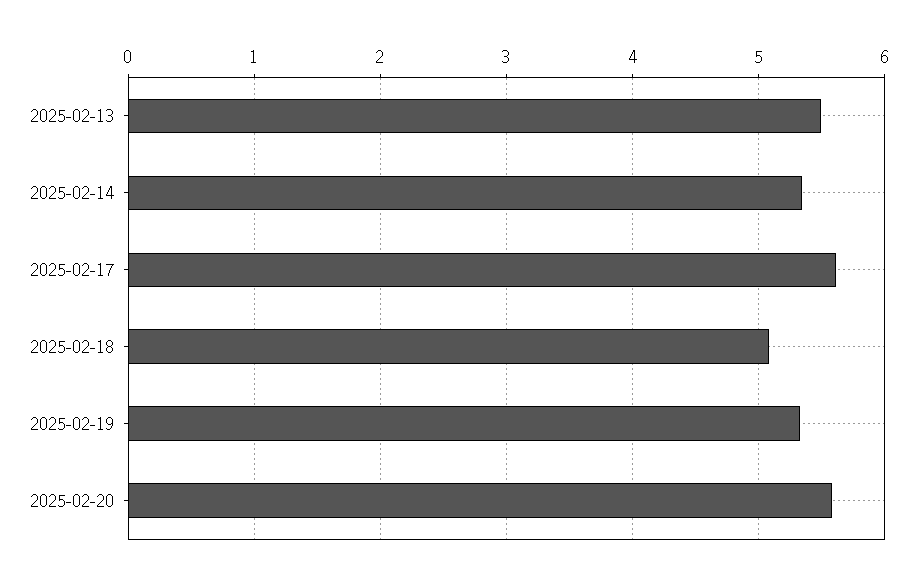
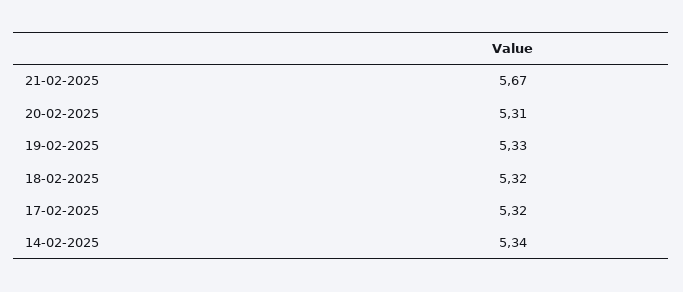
2025-02-13: 5.5 -> none
2025-02-17: 5.6 -> 5.32
2025-02-18: 5.1 -> 5.32
2025-02-20: 5.6 -> 5.31
21-02-2025: none -> 5.67

